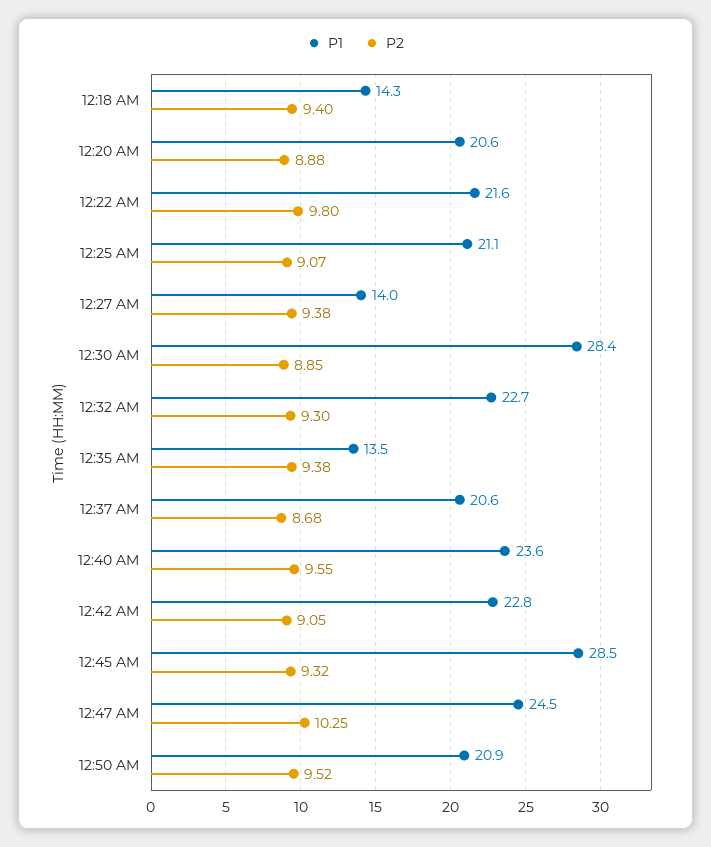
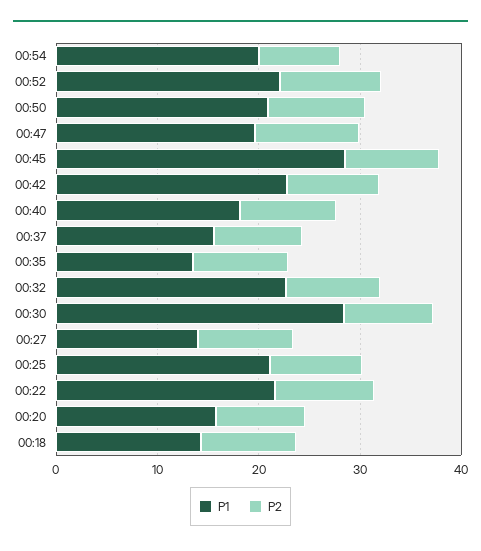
P1, 12:20 AM: 20.6 -> 16
P1, 12:37 AM: 20.6 -> 16
P1, 12:40 AM: 23.6 -> 18
P1, 12:47 AM: 24.5 -> 20
P1, 00:54: none -> 20
P2, 00:54: none -> 8
P1, 00:52: none -> 22
P2, 00:52: none -> 10

